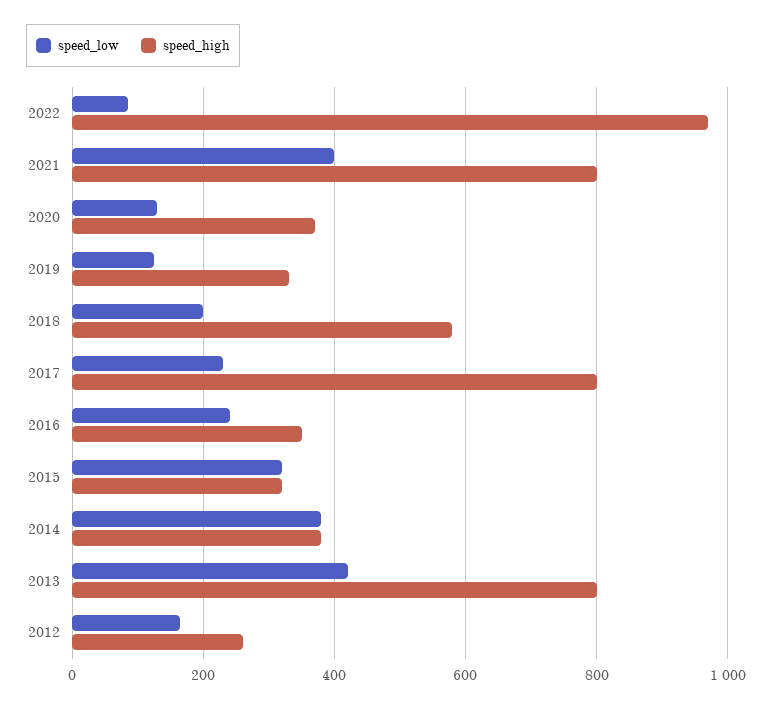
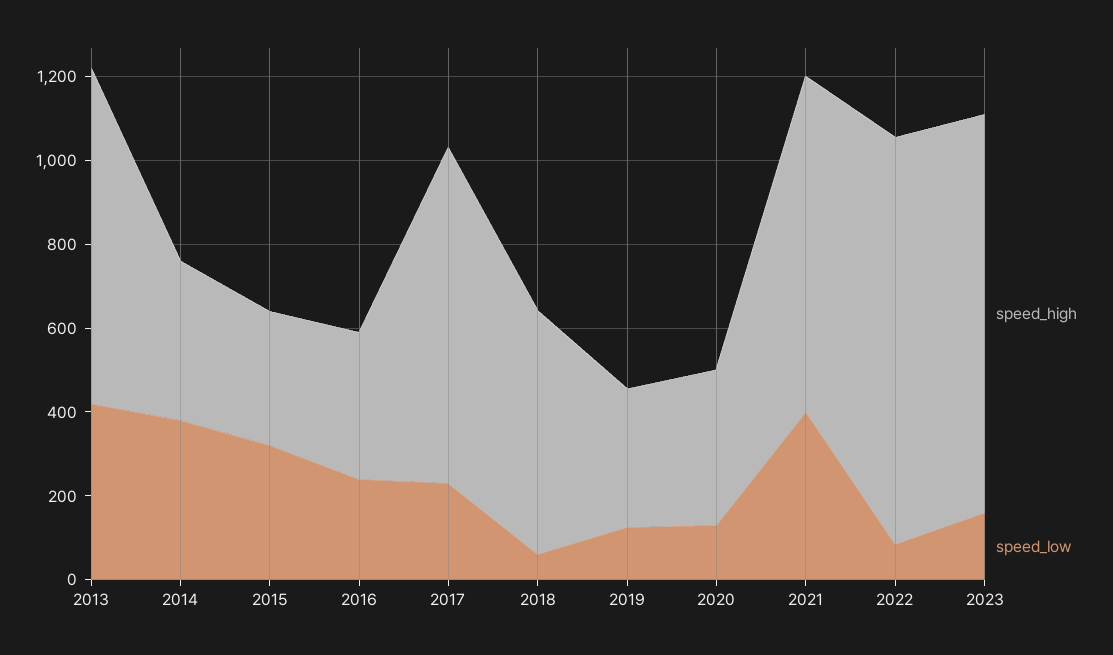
speed_low, 2018: 200 -> 50
speed_low, 2012: 160 -> none
speed_high, 2012: 260 -> none
speed_high, 2023: none -> 950
speed_low, 2023: none -> 150

